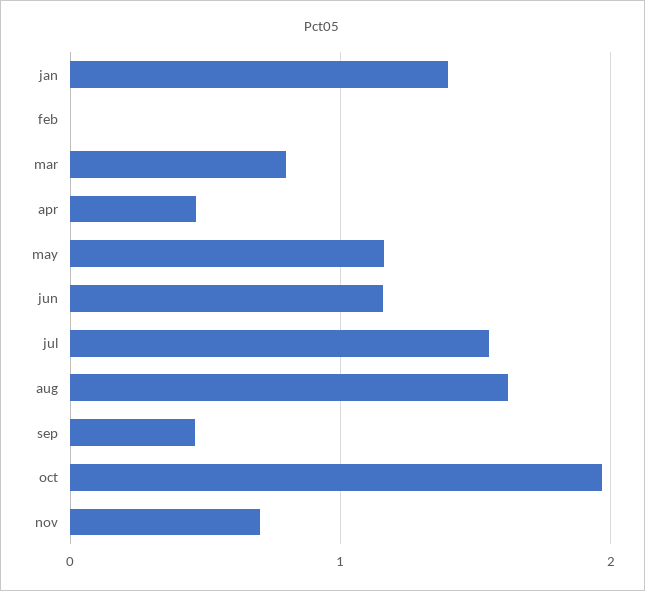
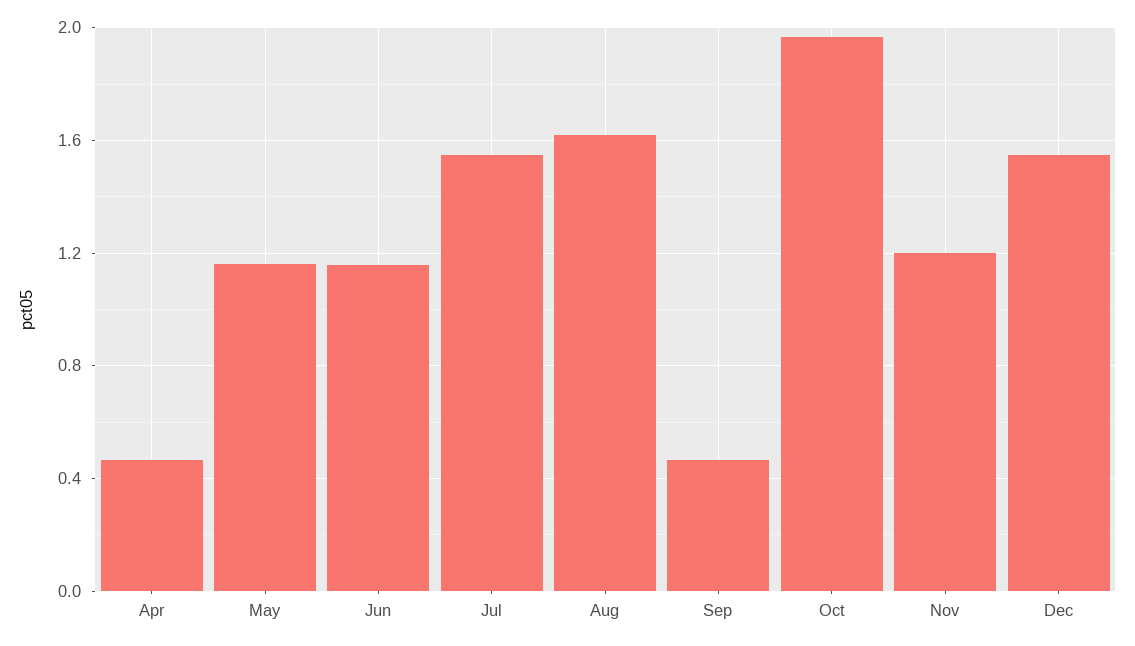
jan: 1.4 -> none
feb: 0 -> none
mar: 0.8 -> none
nov: 0.7 -> 1.2
Dec: none -> 1.55

